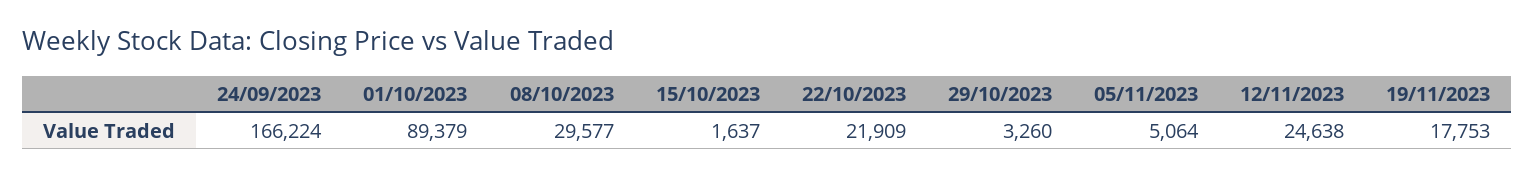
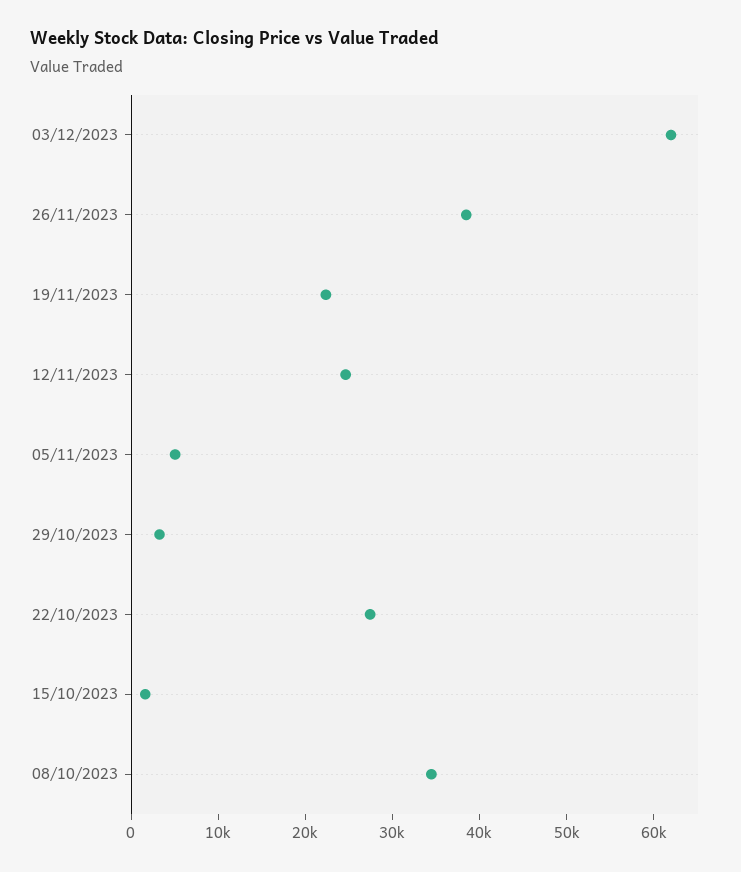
24/09/2023: 166224 -> none
01/10/2023: 89379 -> none
08/10/2023: 29577 -> 34000
22/10/2023: 21909 -> 28000
19/11/2023: 17753 -> 22000
03/12/2023: none -> 62000
26/11/2023: none -> 38000

